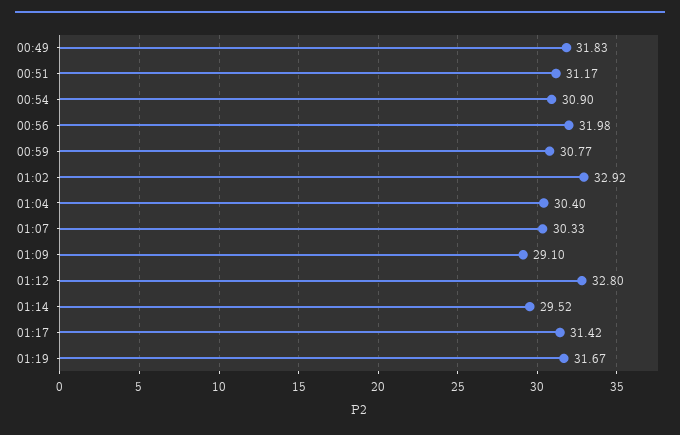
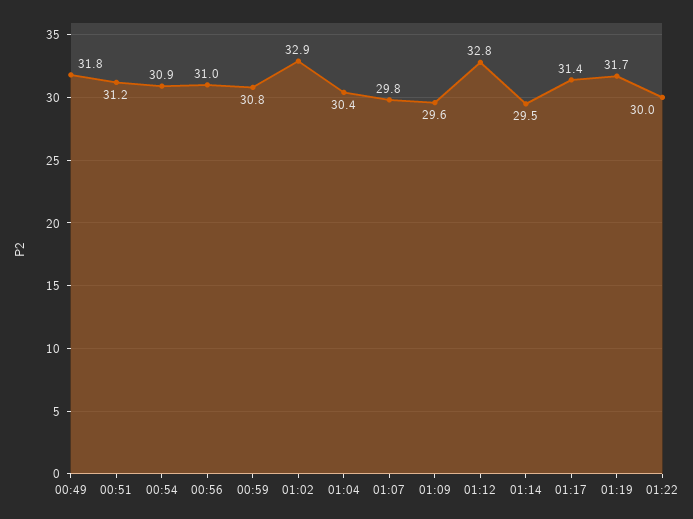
00:56: 31.98 -> 31
01:07: 30.33 -> 29.8
01:09: 29.1 -> 29.6
01:22: none -> 30

